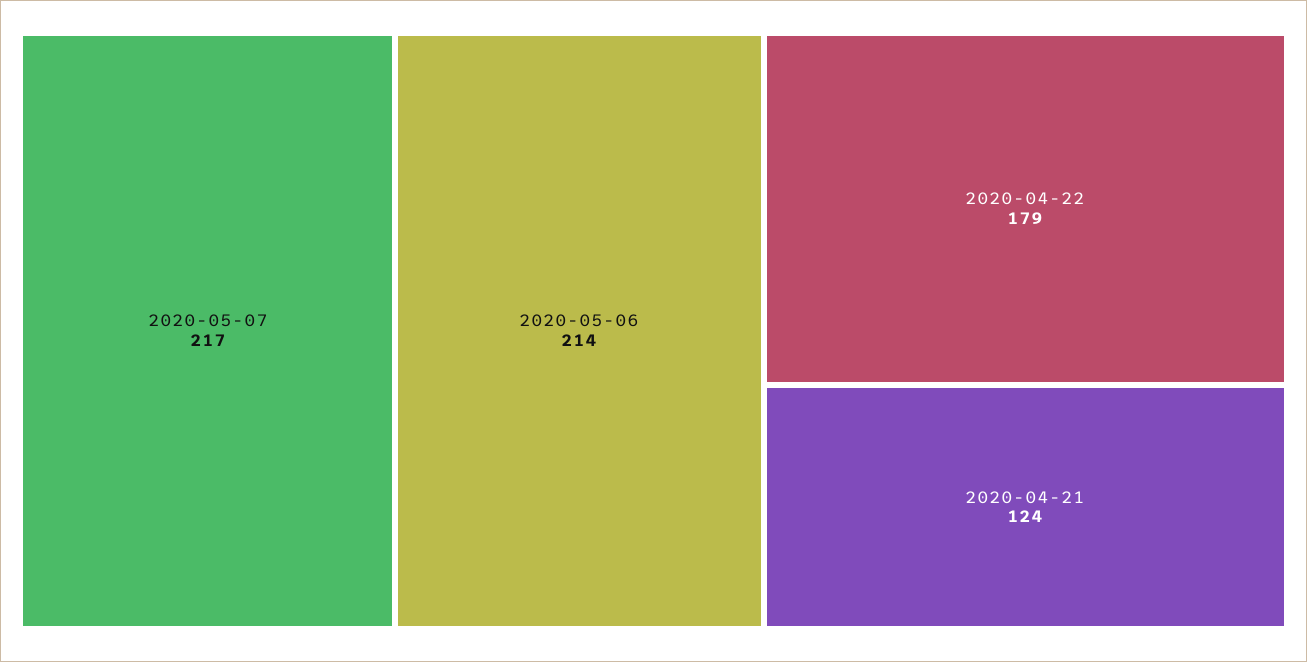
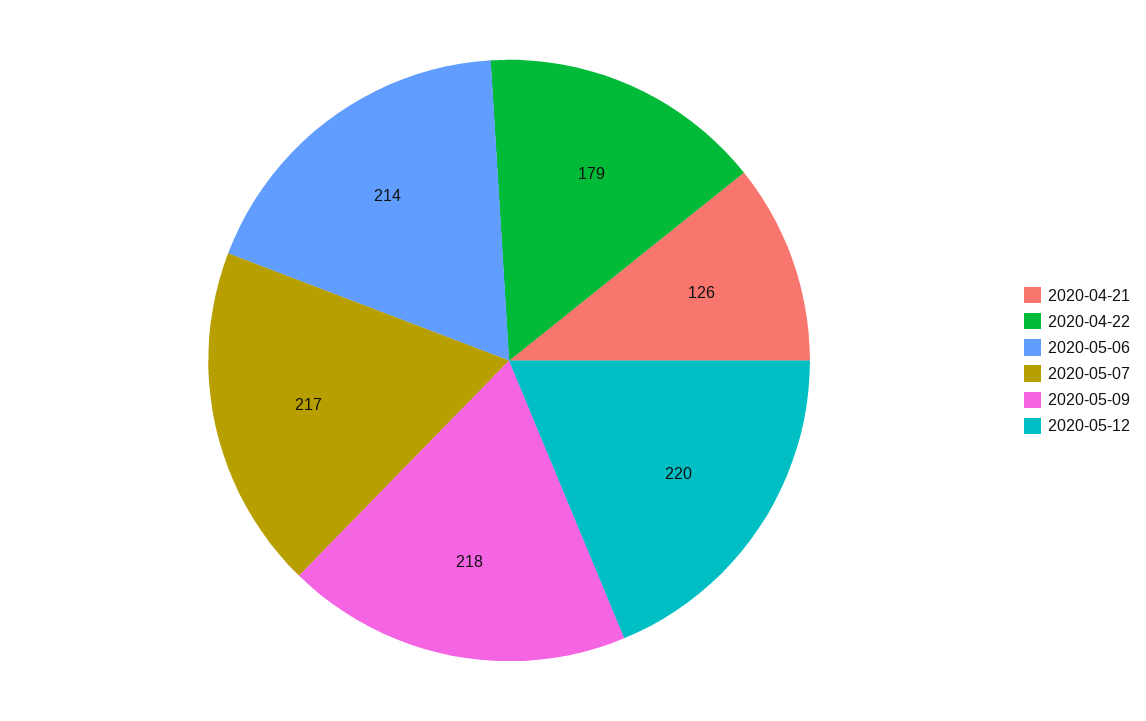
2020-04-21: 124 -> 126
2020-05-09: none -> 218
2020-05-12: none -> 220

